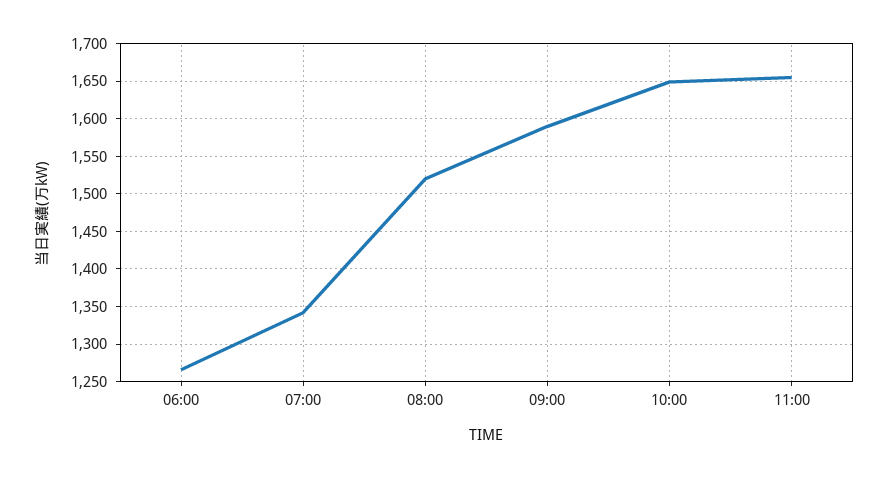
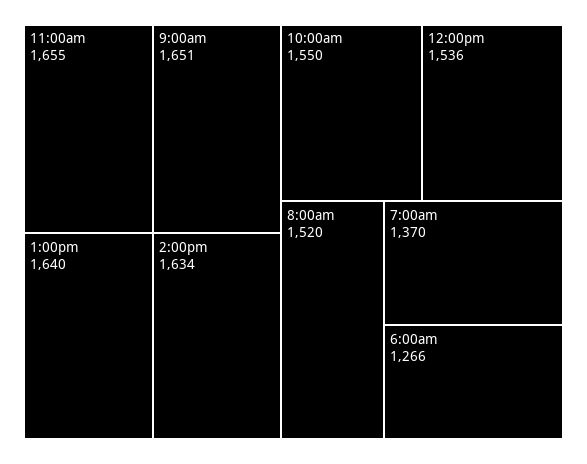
07:00: 1340 -> 1370
09:00: 1590 -> 1651
10:00: 1650 -> 1550
1:00pm: none -> 1640
2:00pm: none -> 1634
12:00pm: none -> 1536

